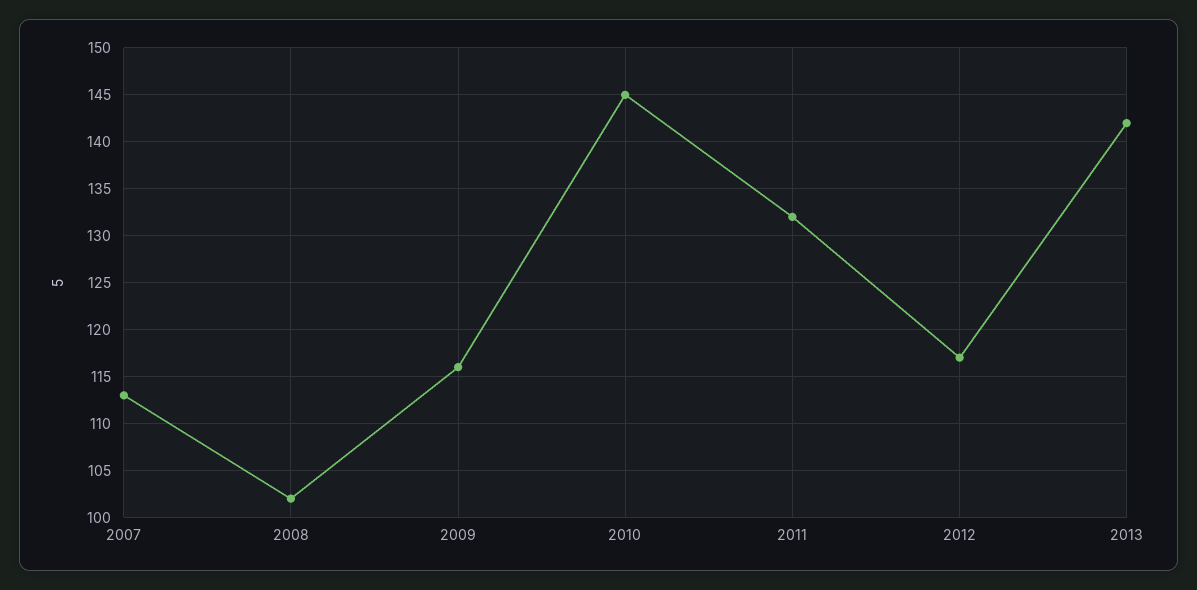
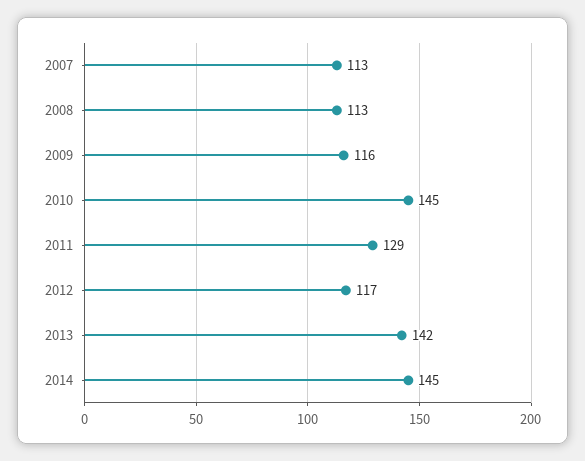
2008: 102 -> 113
2011: 132 -> 129
2014: none -> 145

